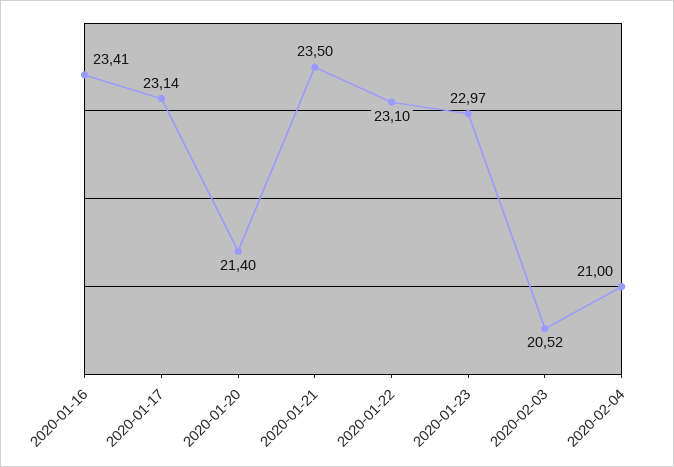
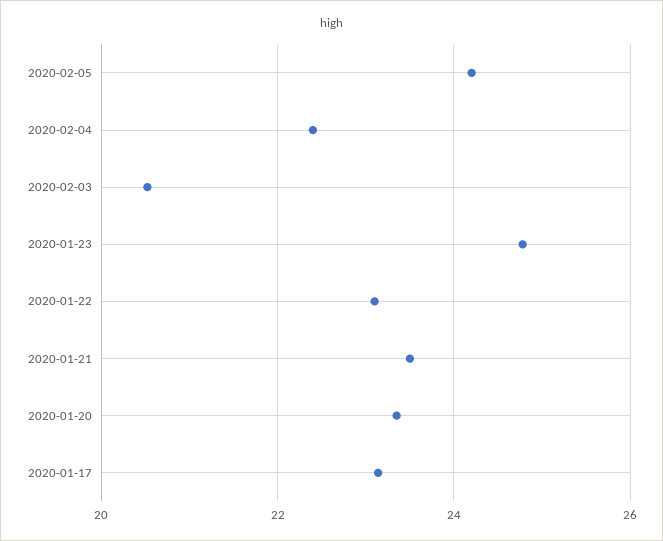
2020-01-16: 23.41 -> none
2020-01-20: 21.4 -> 23.4
2020-01-23: 22.97 -> 24.8
2020-02-04: 21 -> 22.4
2020-02-05: none -> 24.2

